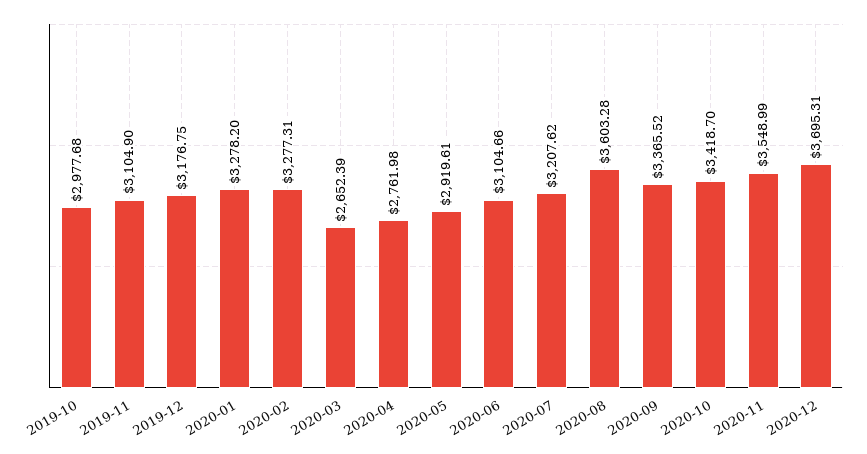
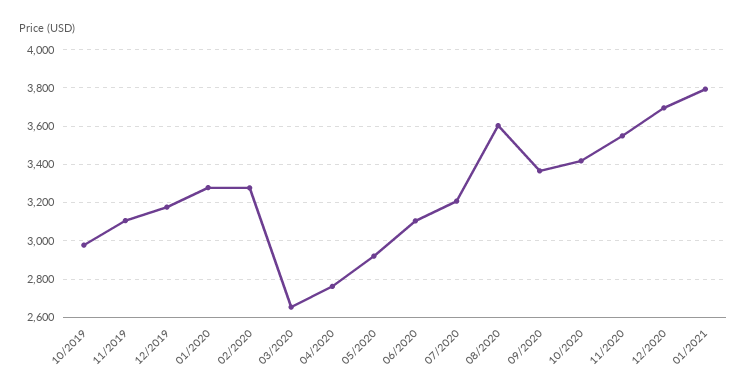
01/2021: none -> 3800

